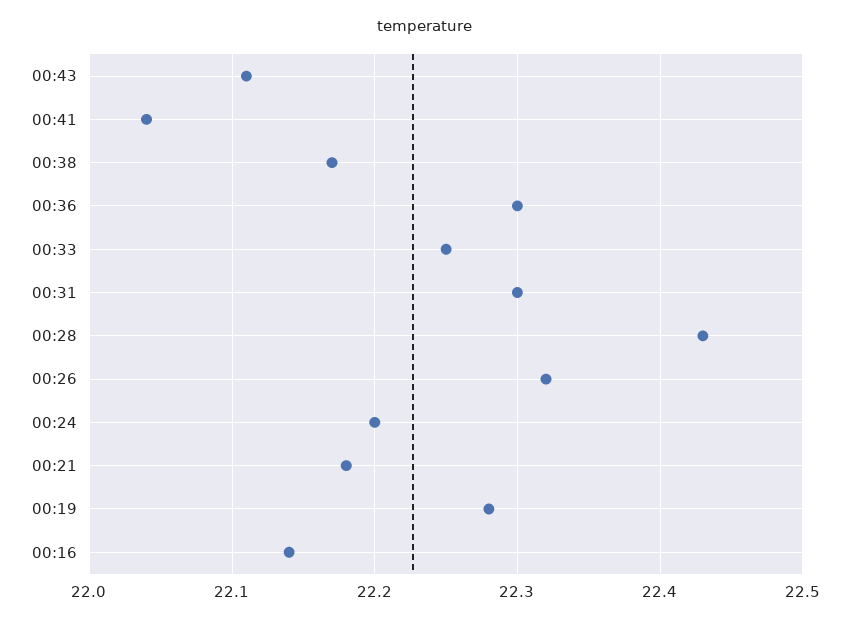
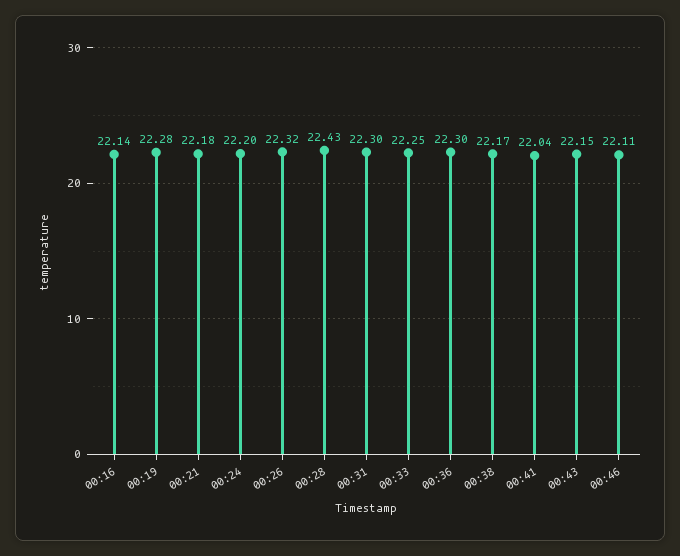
00:43: 22.11 -> 22.15
00:46: none -> 22.11

